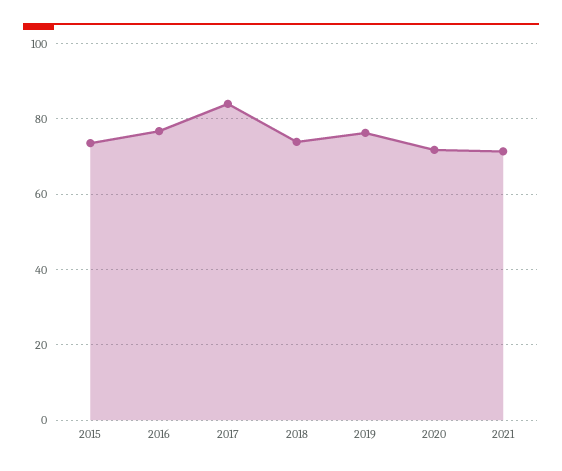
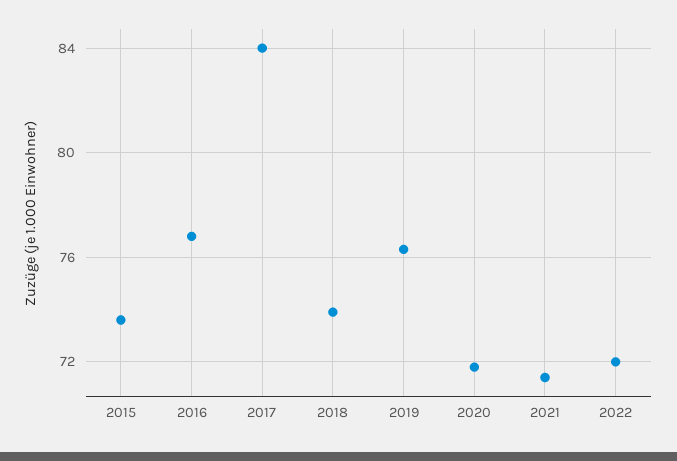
2022: none -> 72

